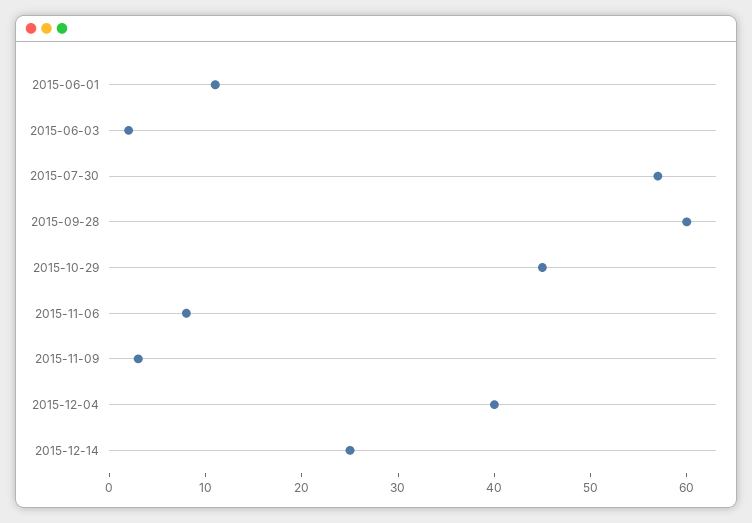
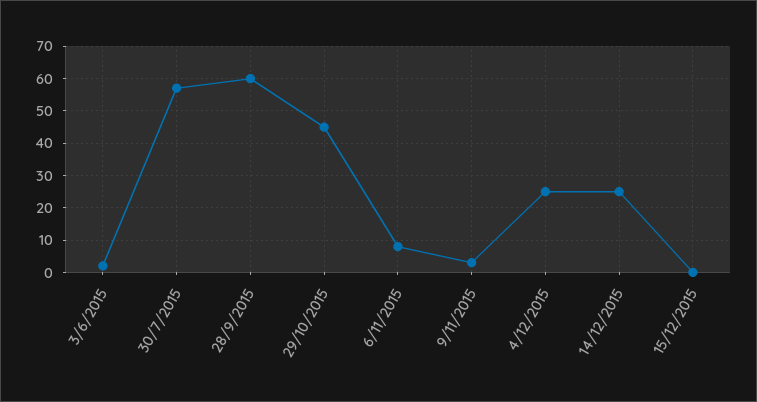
2015-06-01: 11 -> none
2015-12-04: 40 -> 25
15/12/2015: none -> 0

